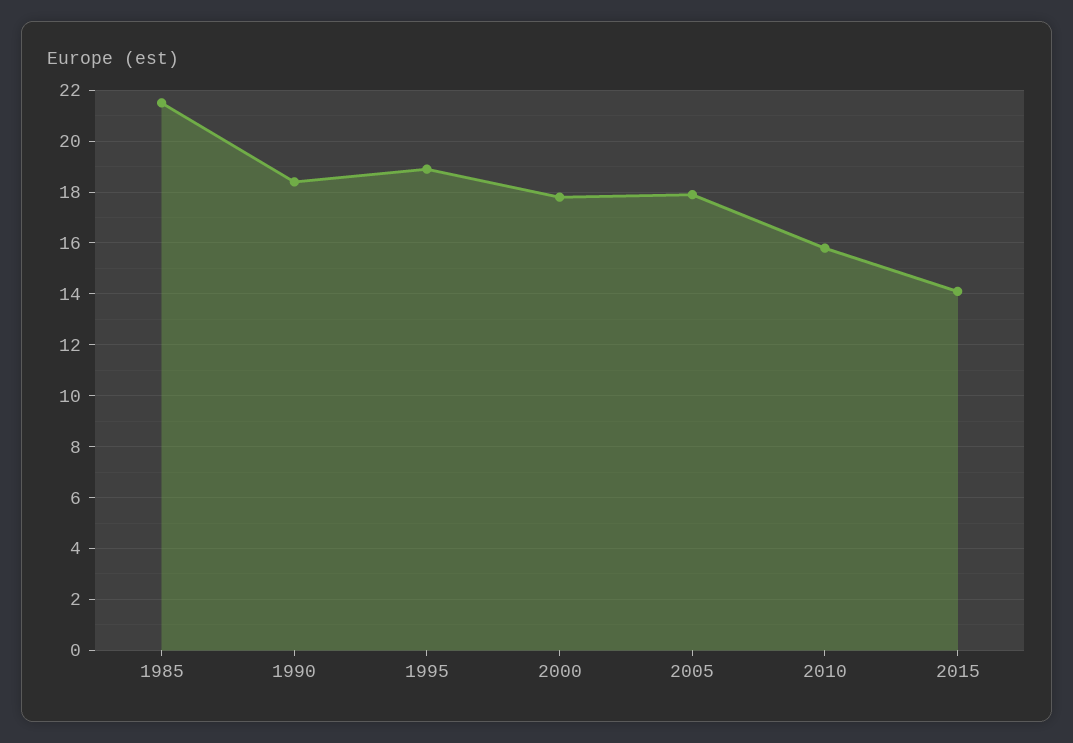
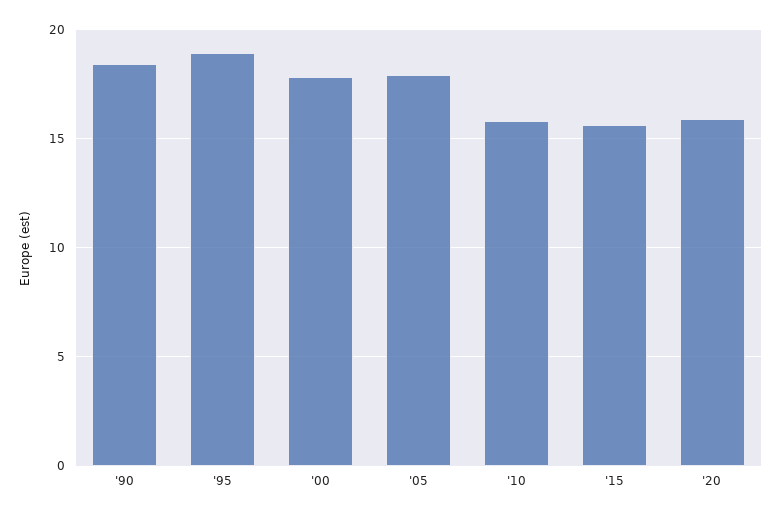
1985: 21.5 -> none
2015: 14 -> 15.5
'20: none -> 16

